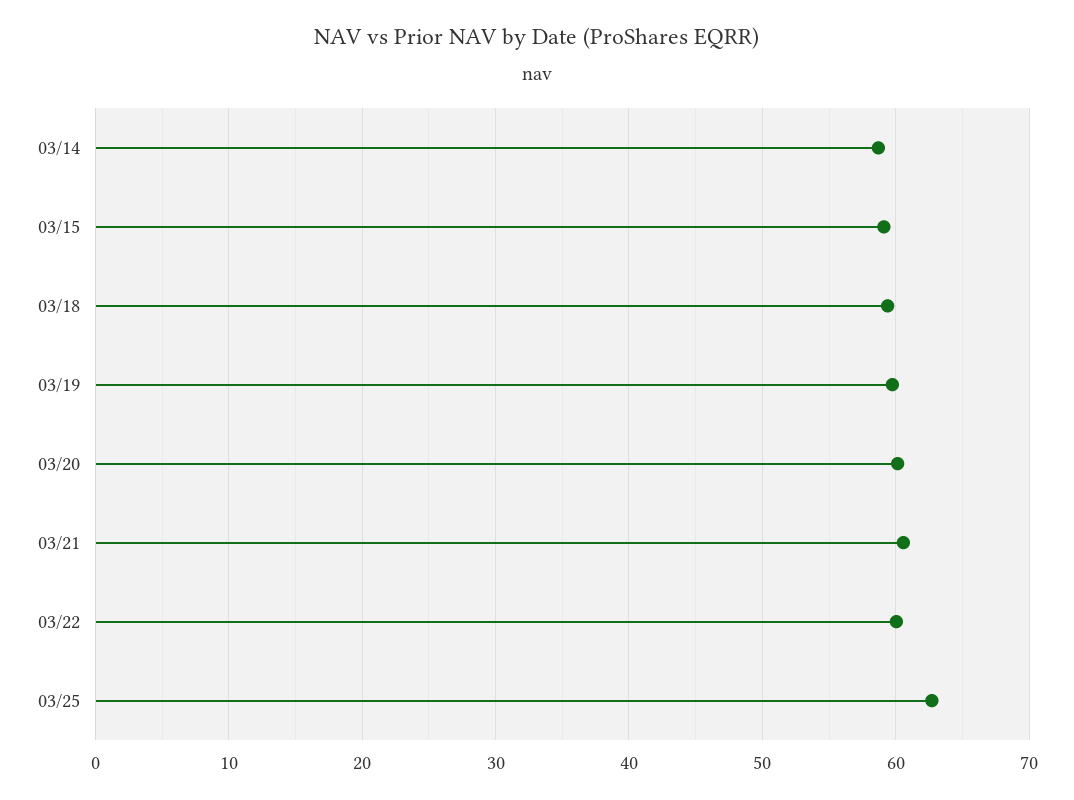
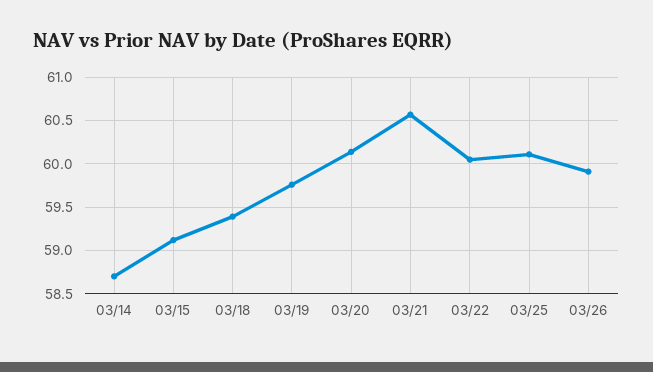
03/25: 63 -> 60.1
03/26: none -> 59.9

